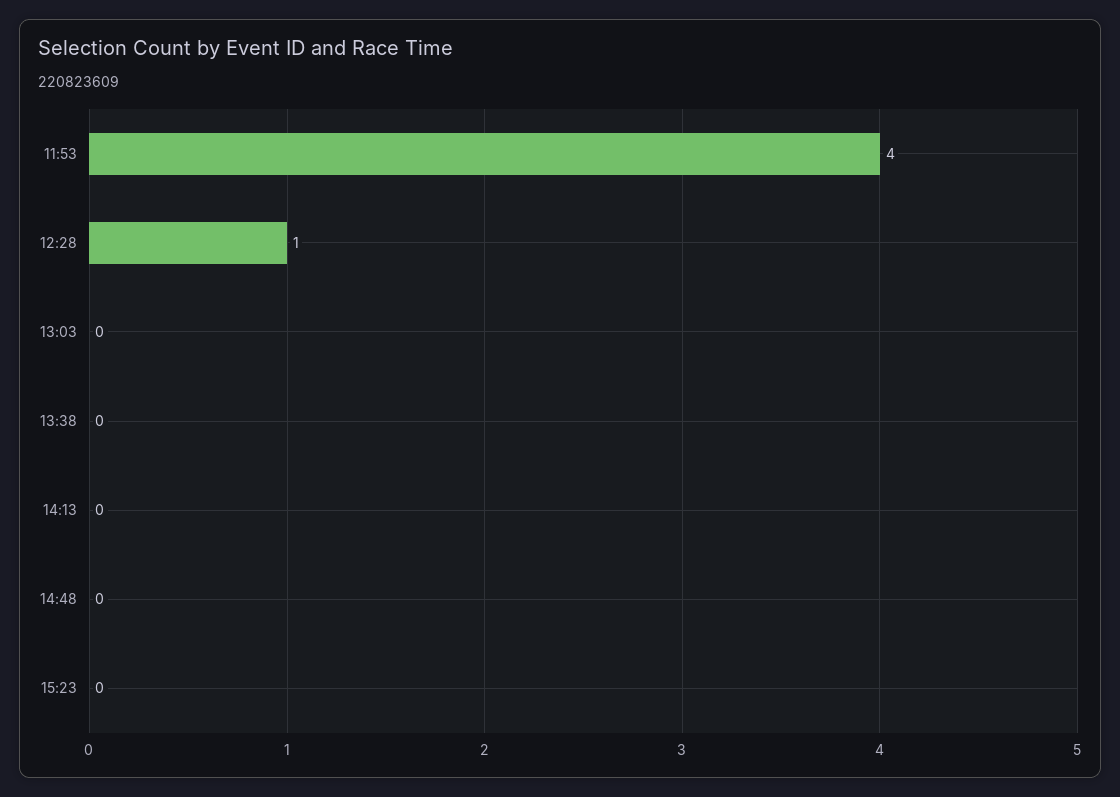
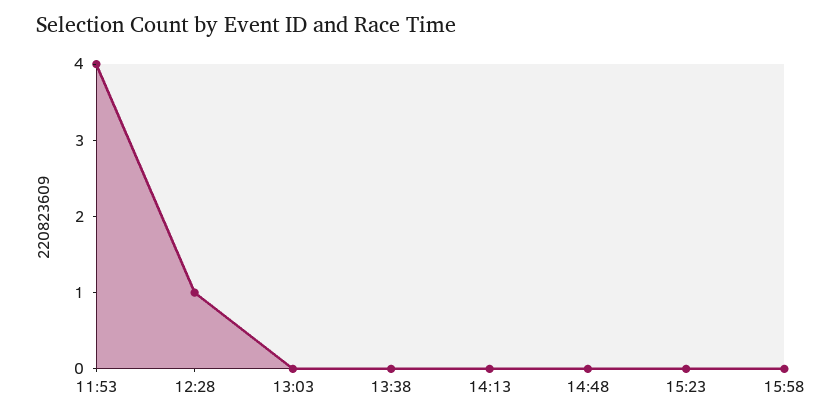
15:58: none -> 0

